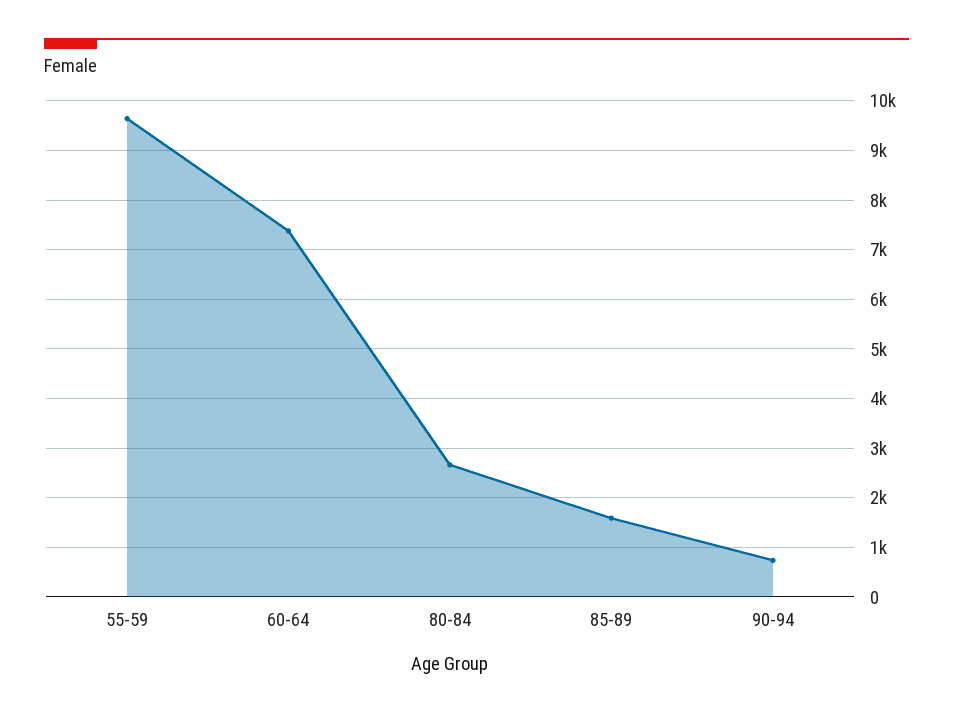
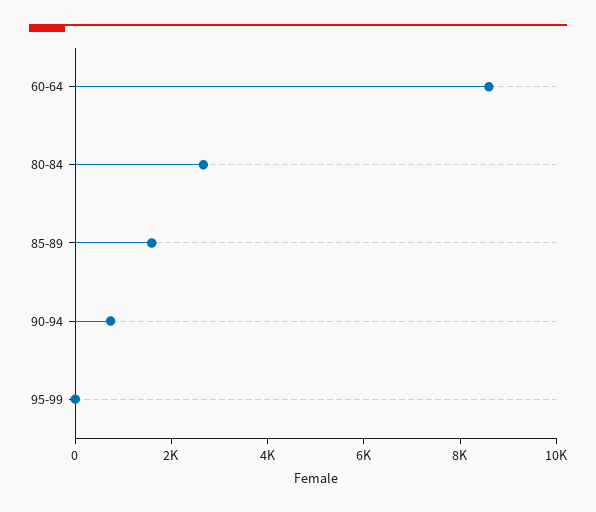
55-59: 9600 -> none
60-64: 7400 -> 8500
95-99: none -> 0

